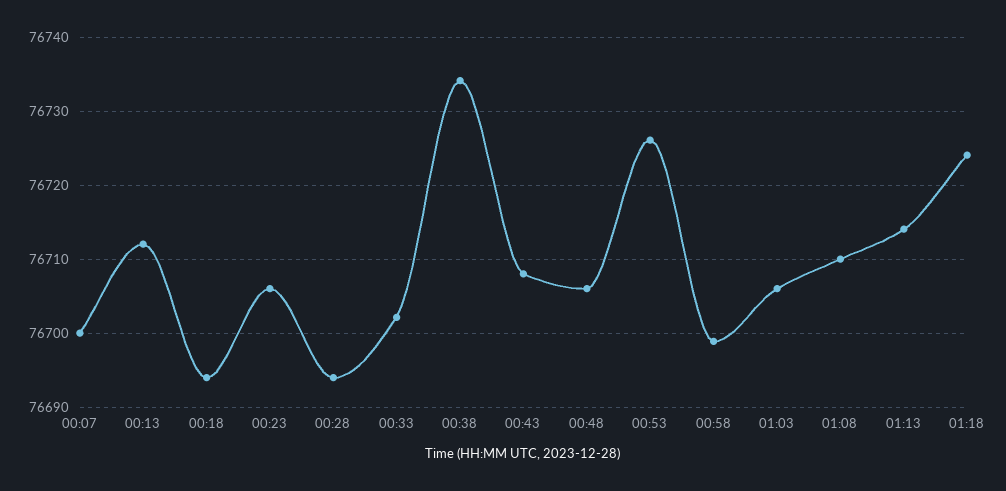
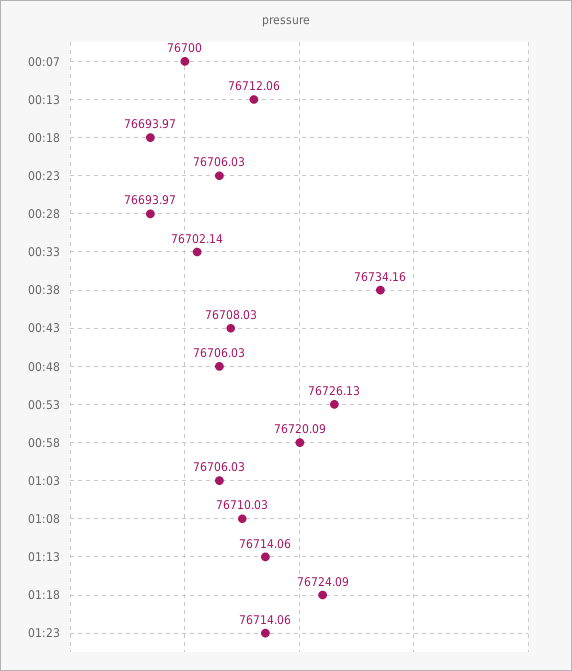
00:58: 76699 -> 76720.09
01:23: none -> 76714.06

